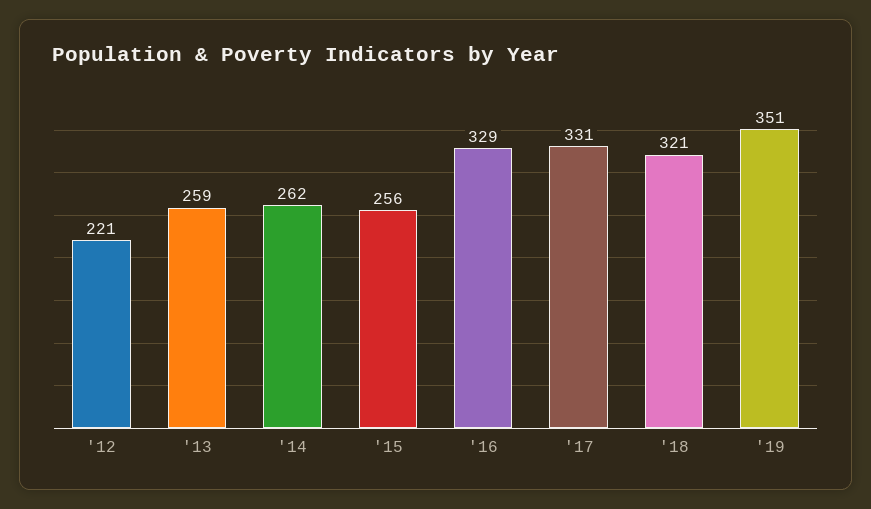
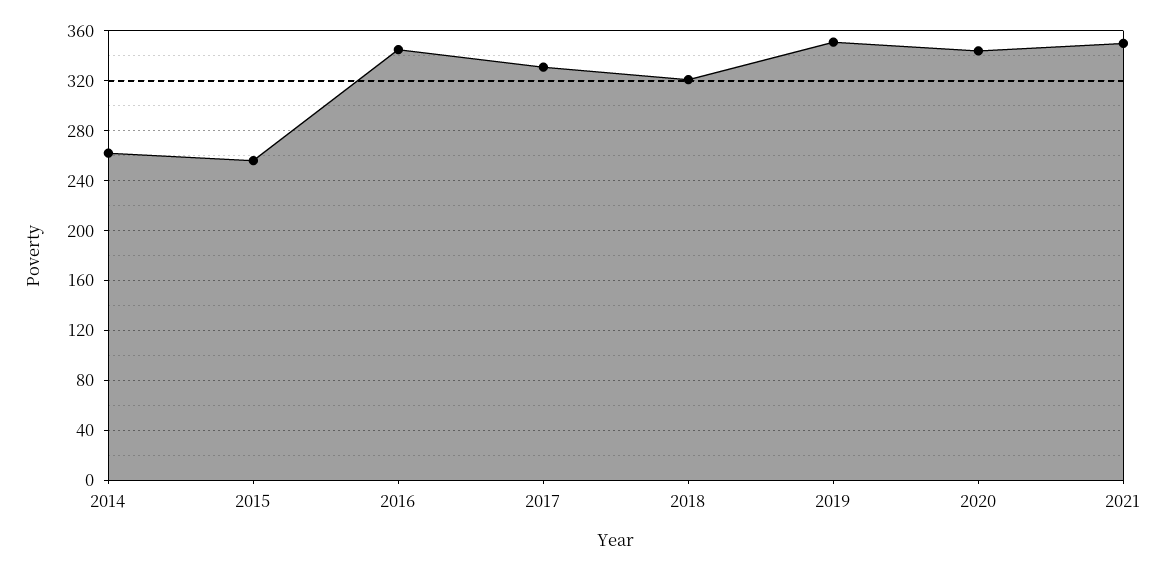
'12: 221 -> none
'13: 259 -> none
'16: 329 -> 345
2020: none -> 345
2021: none -> 350

